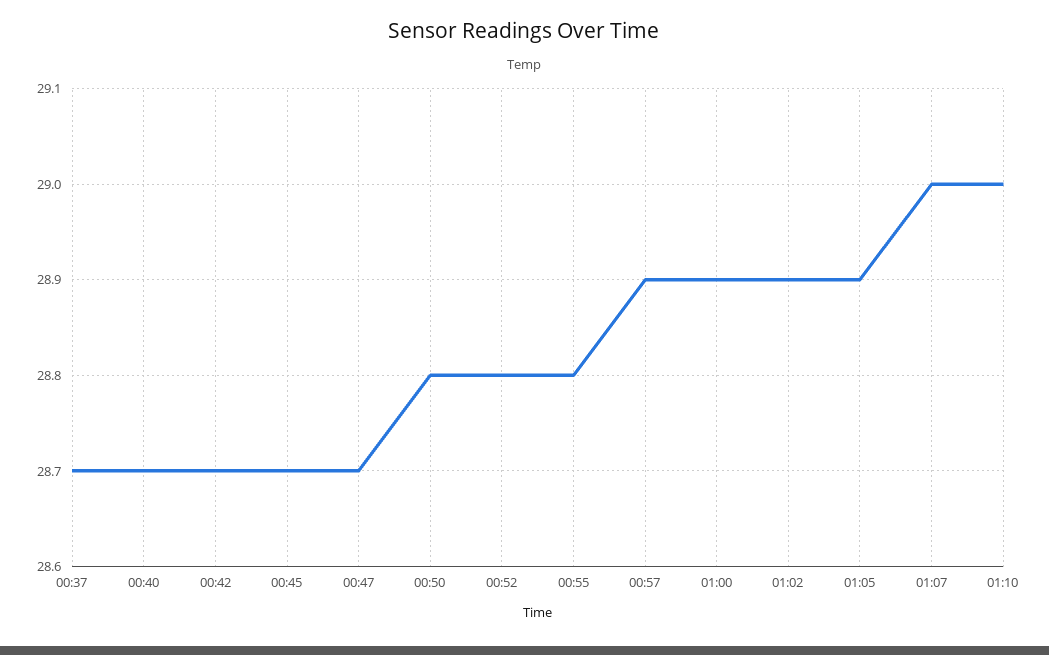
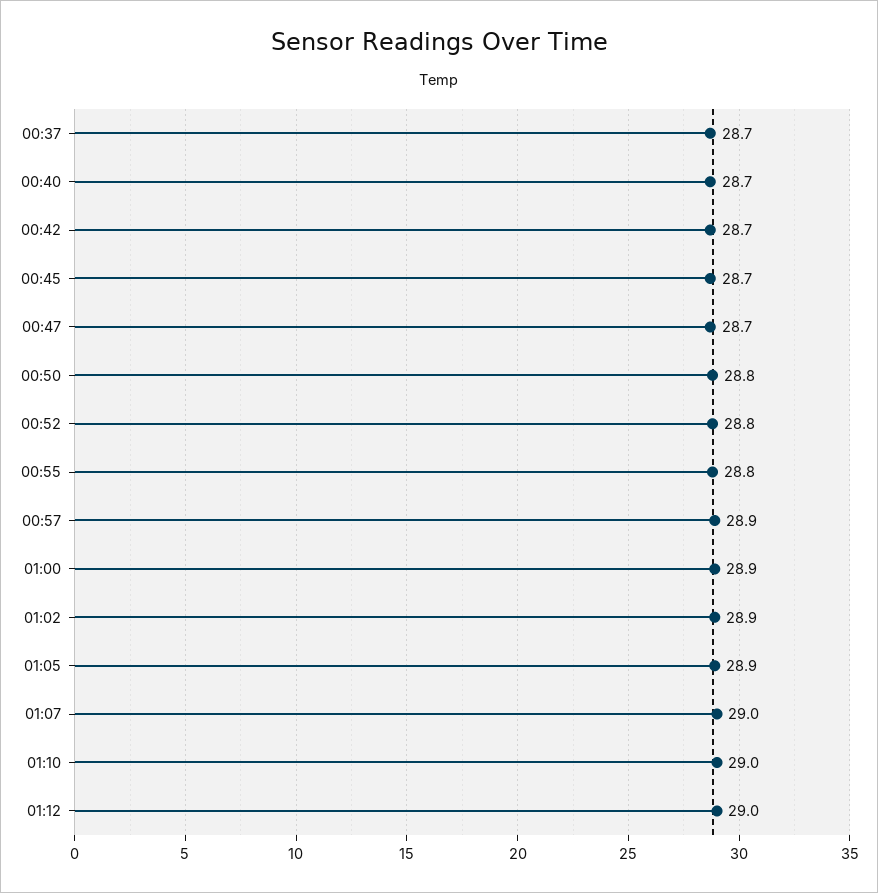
01:12: none -> 29

